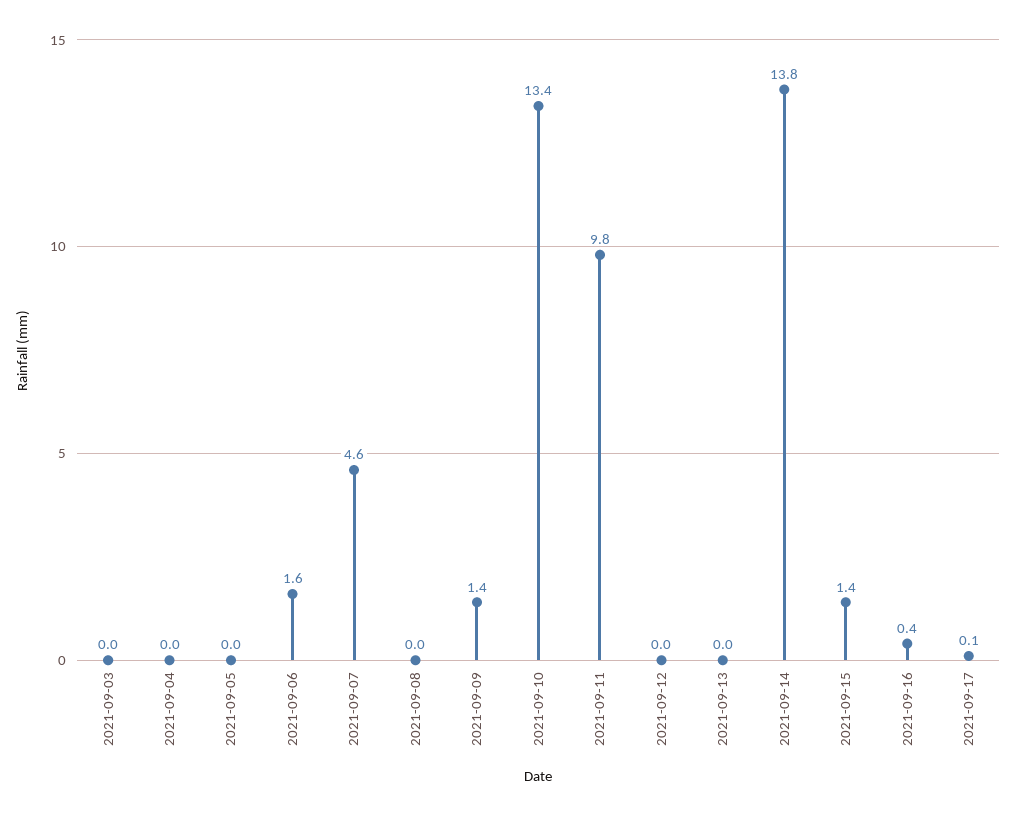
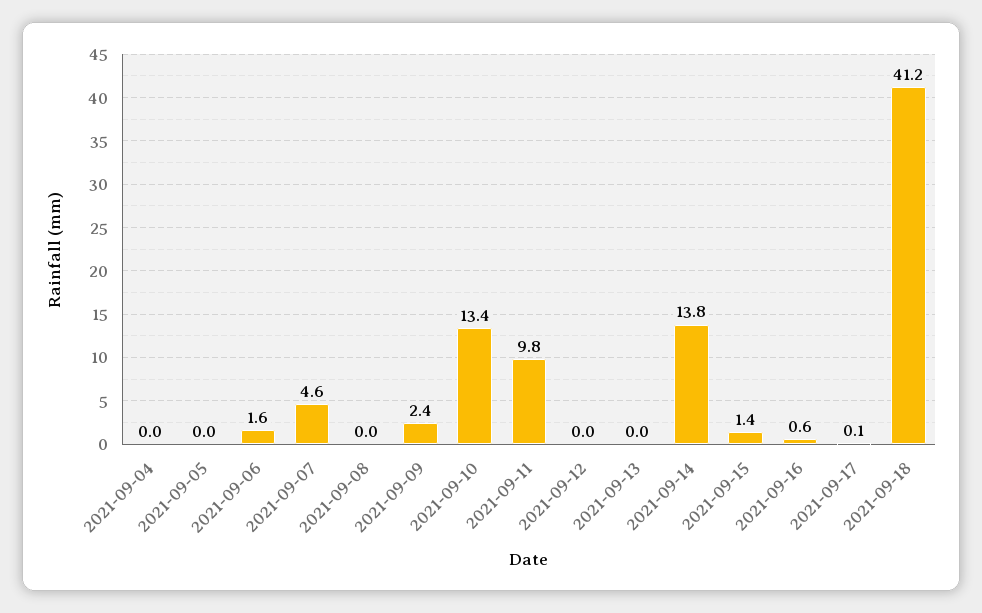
2021-09-03: 0 -> none
2021-09-09: 1.4 -> 2.4
2021-09-16: 0.4 -> 0.6
2021-09-18: none -> 41.2

